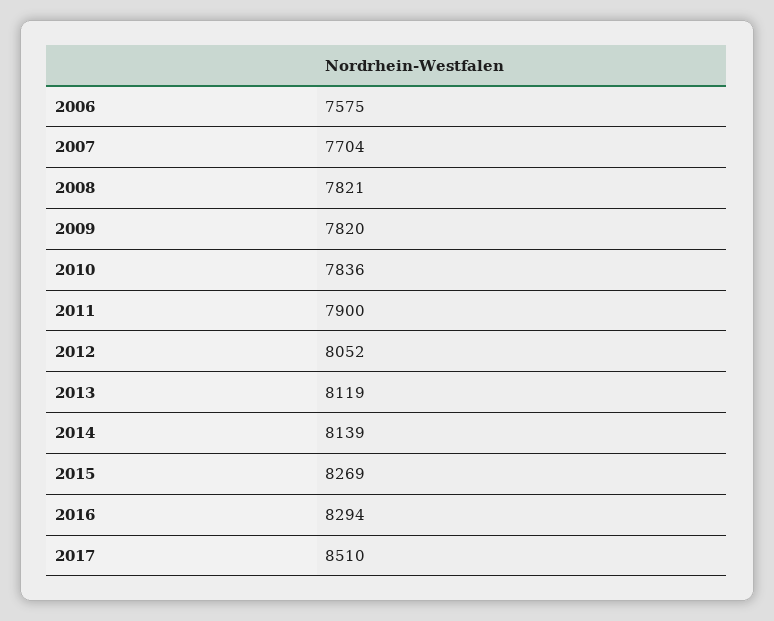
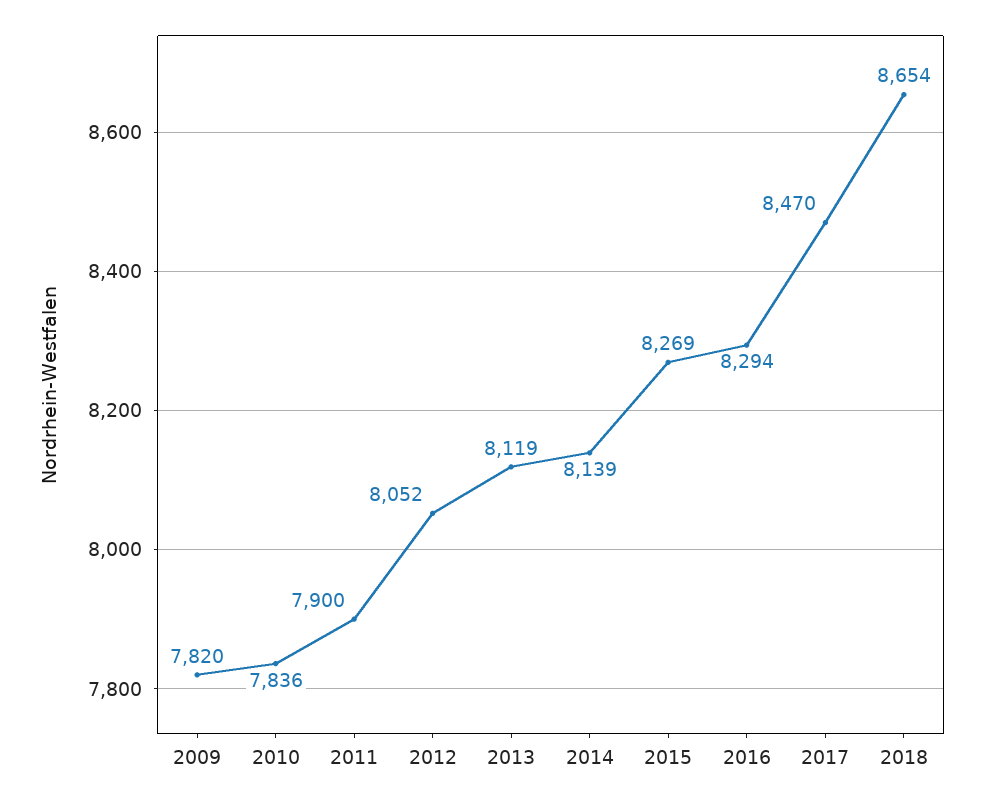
2006: 7575 -> none
2007: 7704 -> none
2008: 7821 -> none
2017: 8510 -> 8470
2018: none -> 8654

